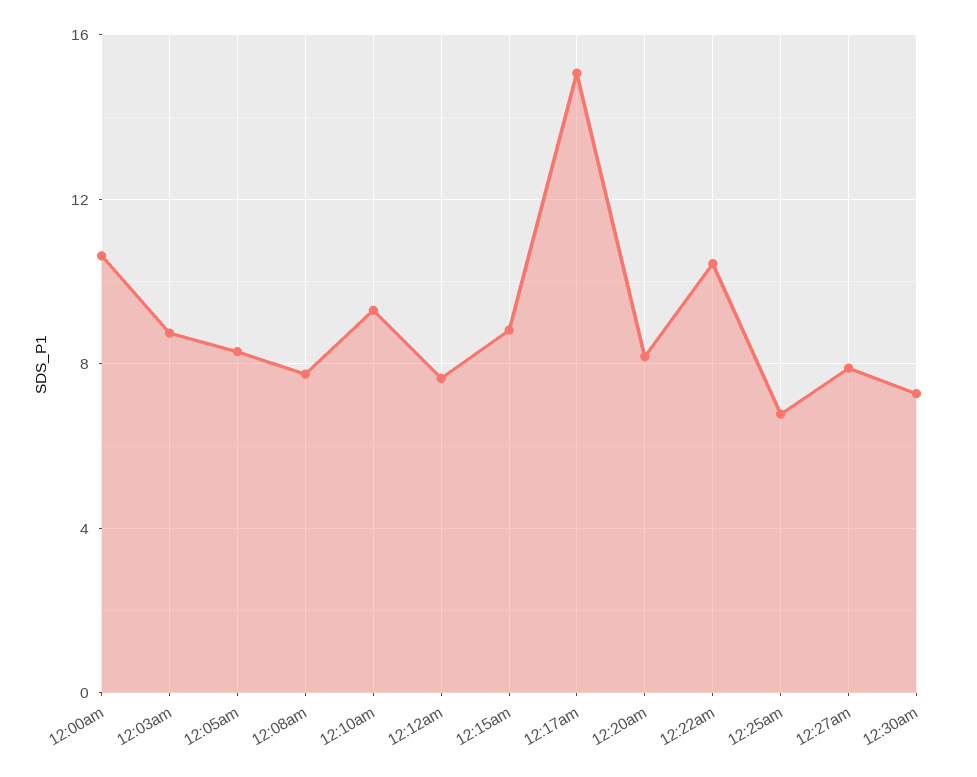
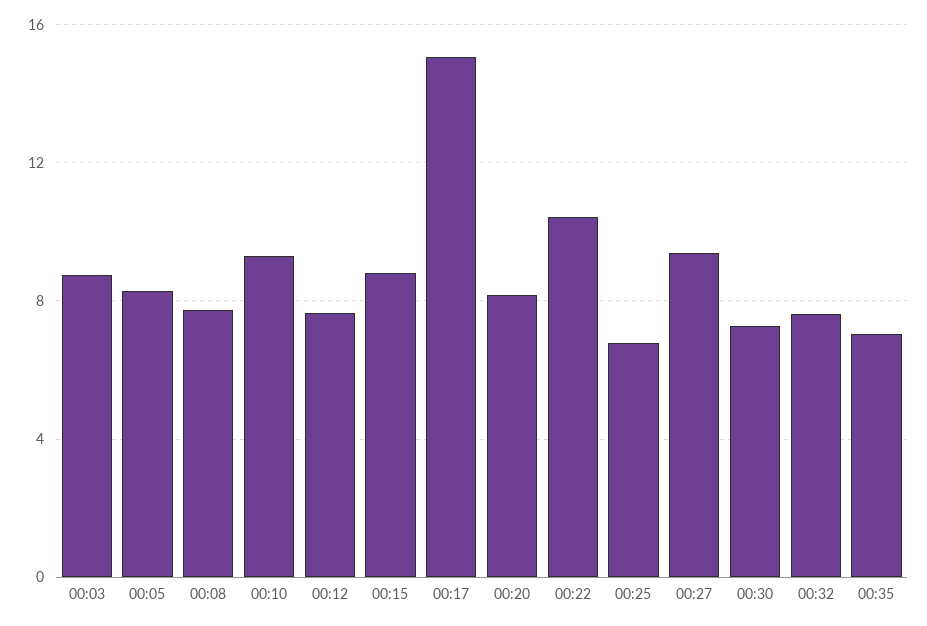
12:00am: 10.5 -> none
12:27am: 8 -> 9.5
00:32: none -> 7.5
00:35: none -> 7

